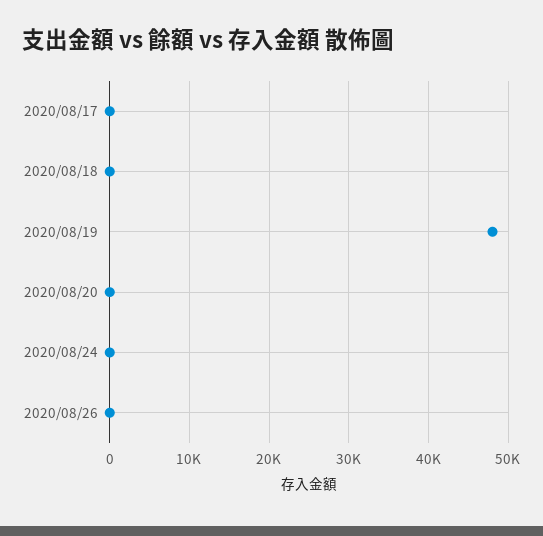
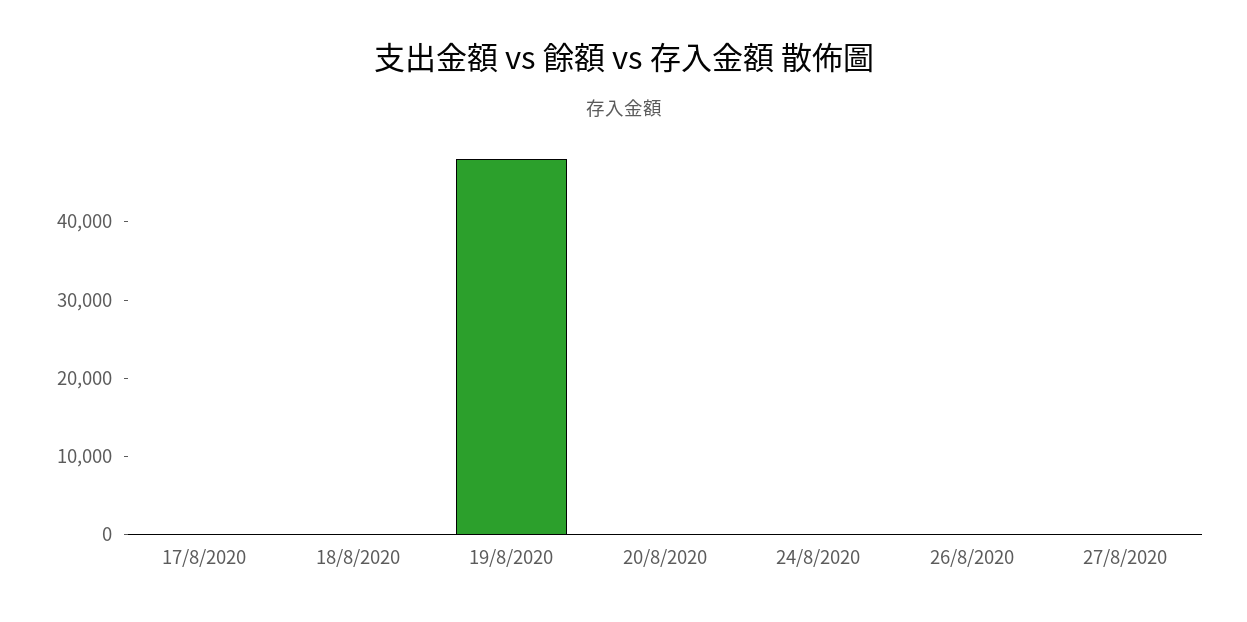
27/8/2020: none -> 0

